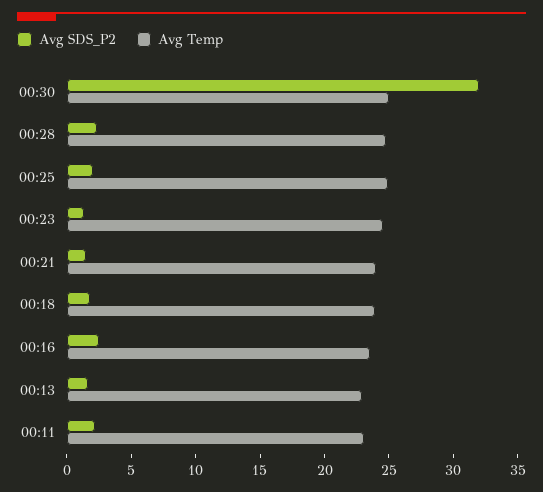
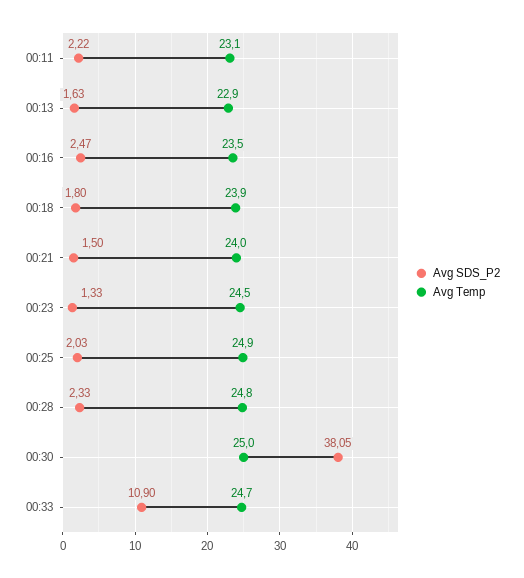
Avg SDS_P2, 00:30: 32 -> 38.05
Avg SDS_P2, 00:33: none -> 10.9
Avg Temp, 00:33: none -> 24.7

